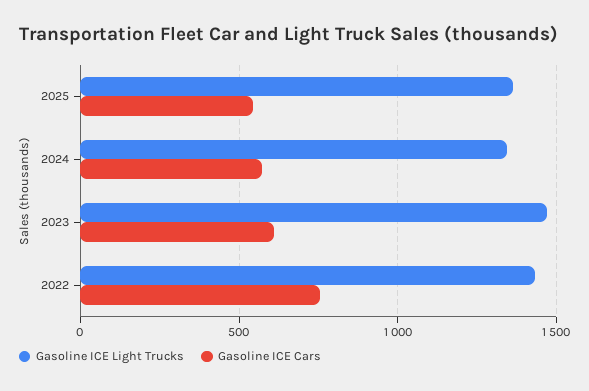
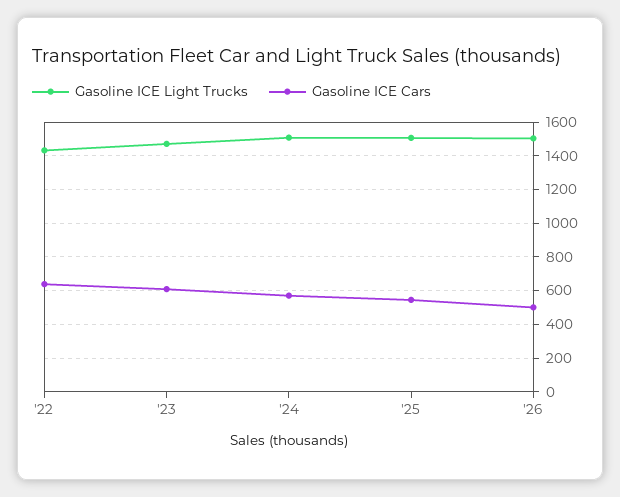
Gasoline ICE Light Trucks, 2025: 1350 -> 1500
Gasoline ICE Light Trucks, 2024: 1350 -> 1500
Gasoline ICE Cars, 2022: 750 -> 650
Gasoline ICE Light Trucks, '26: none -> 1500
Gasoline ICE Cars, '26: none -> 500

